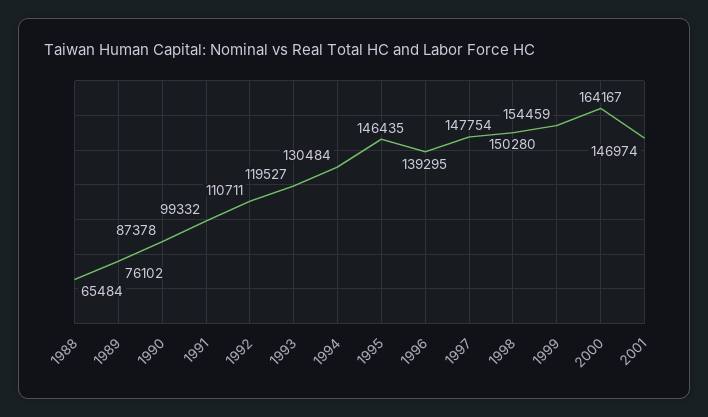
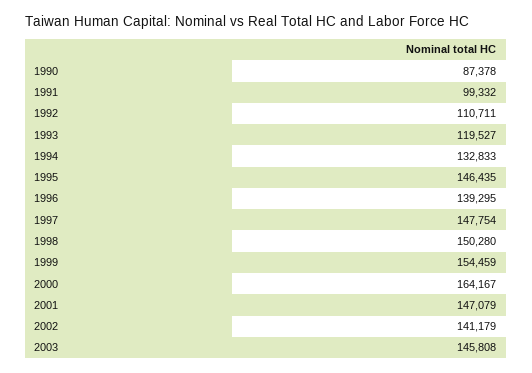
1988: 65484 -> none
1989: 76102 -> none
1994: 130484 -> 132833
2001: 146974 -> 147079
2002: none -> 141179
2003: none -> 145808

